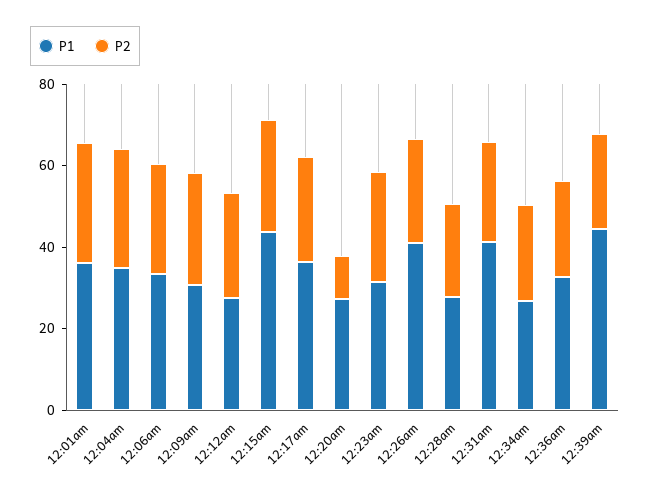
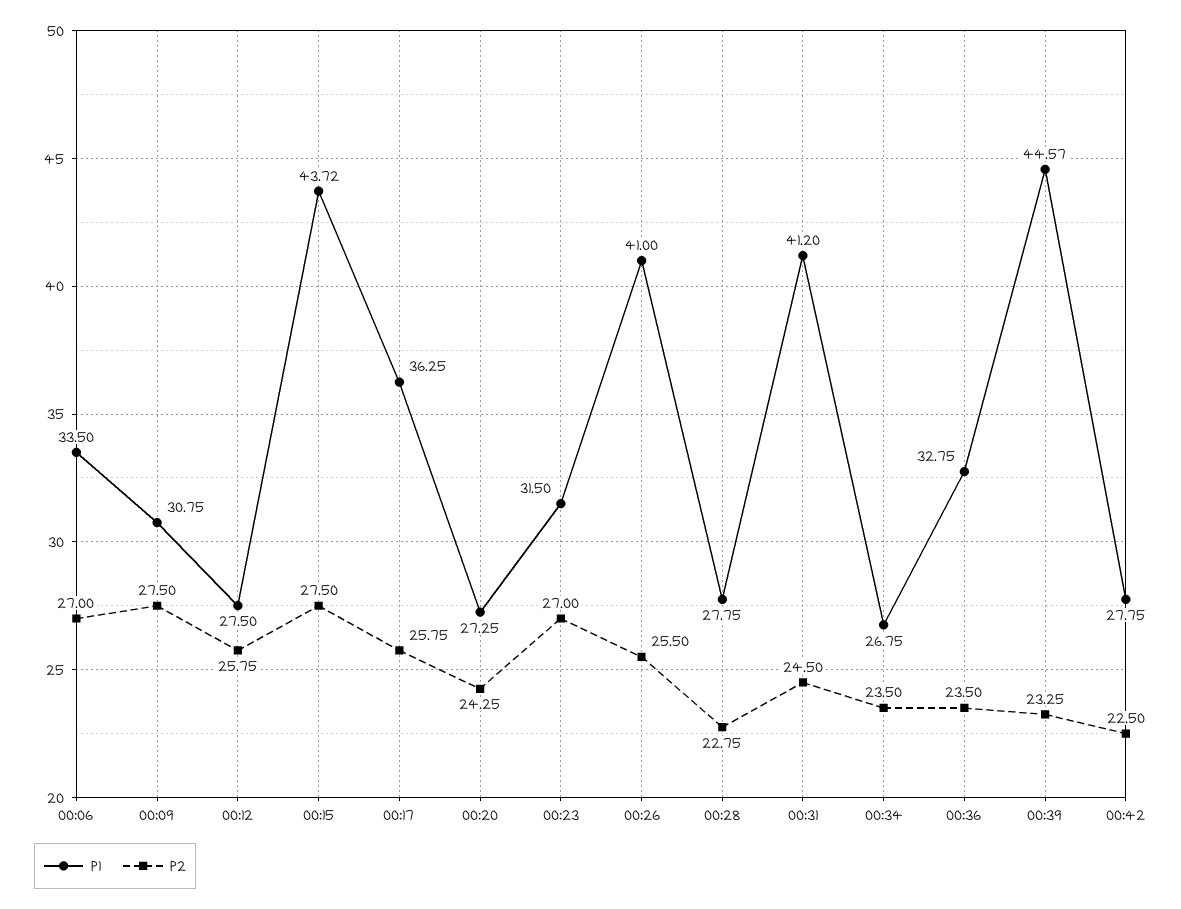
P1, 12:01am: 35 -> none
P2, 12:01am: 30 -> none
P1, 12:04am: 35 -> none
P2, 12:04am: 30 -> none
P2, 12:20am: 10 -> 24.25
P1, 00:42: none -> 27.75
P2, 00:42: none -> 22.5

